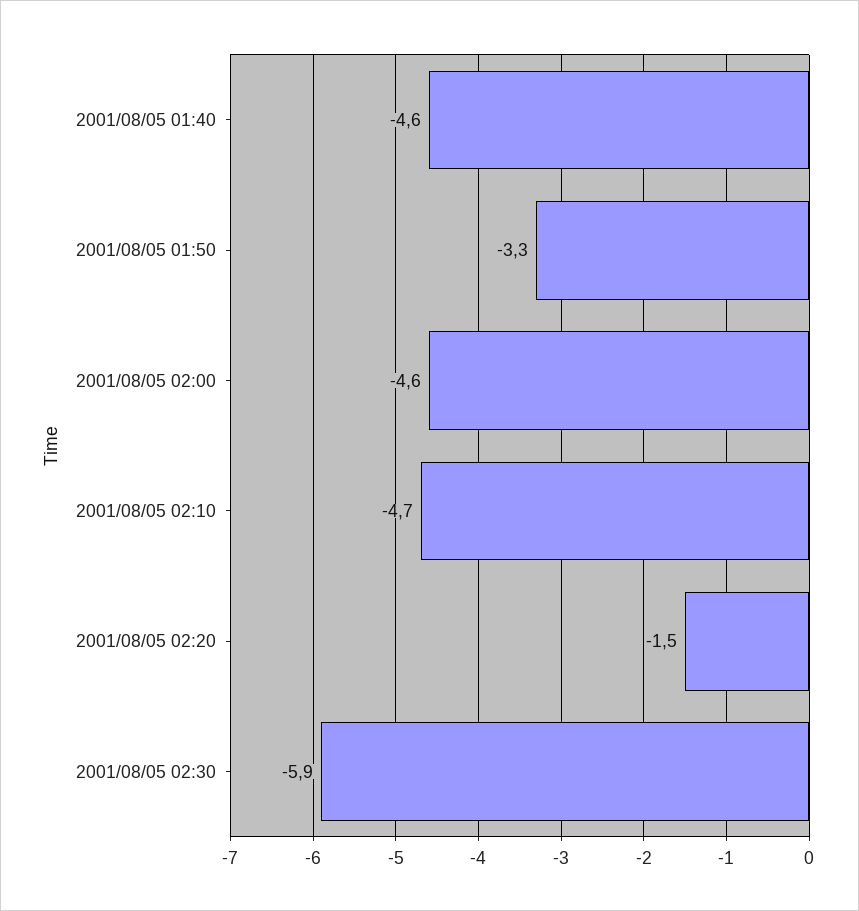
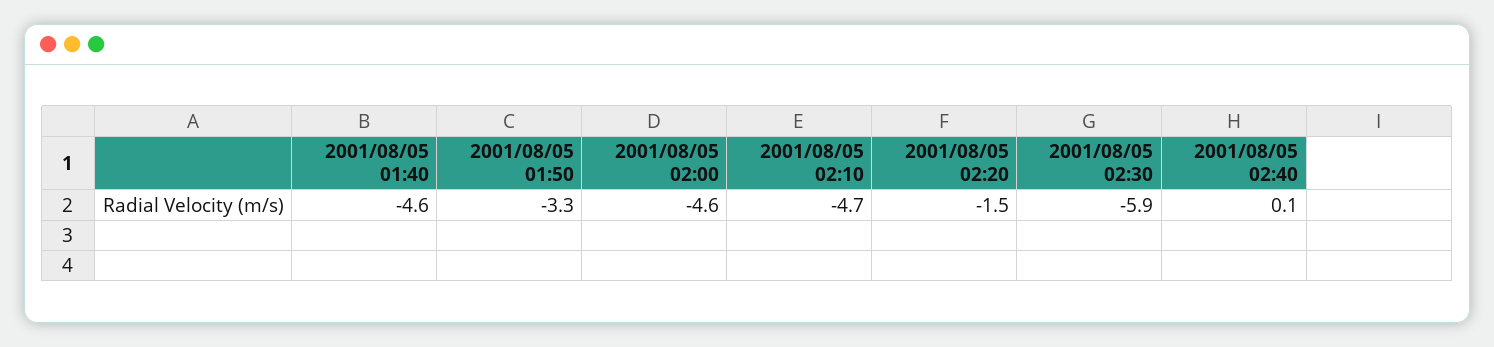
2001/08/05 02:40: none -> 0.1

